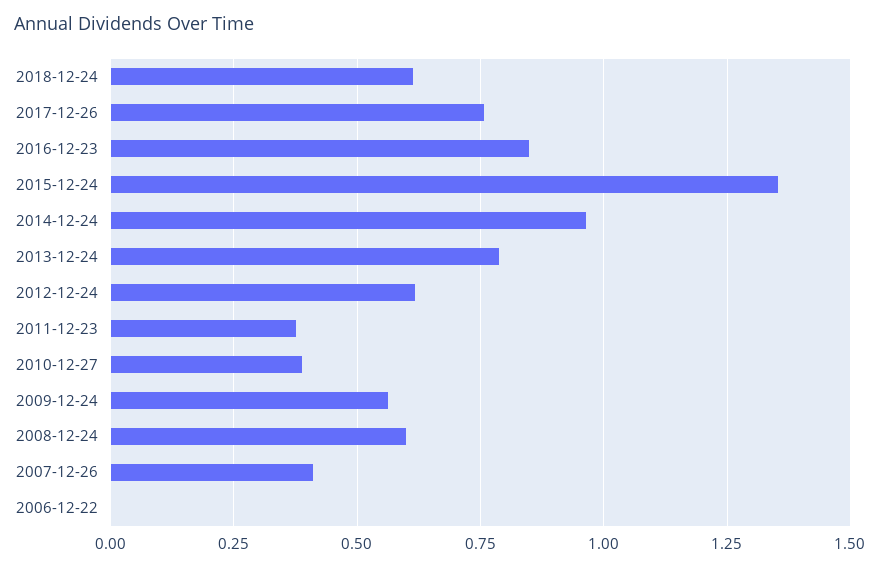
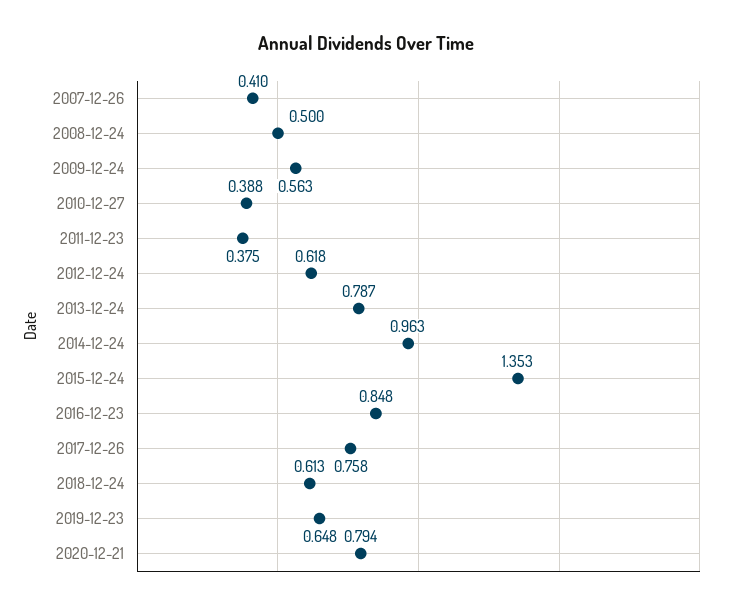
2008-12-24: 0.6 -> 0.5
2006-12-22: 0 -> none
2019-12-23: none -> 0.648
2020-12-21: none -> 0.794

